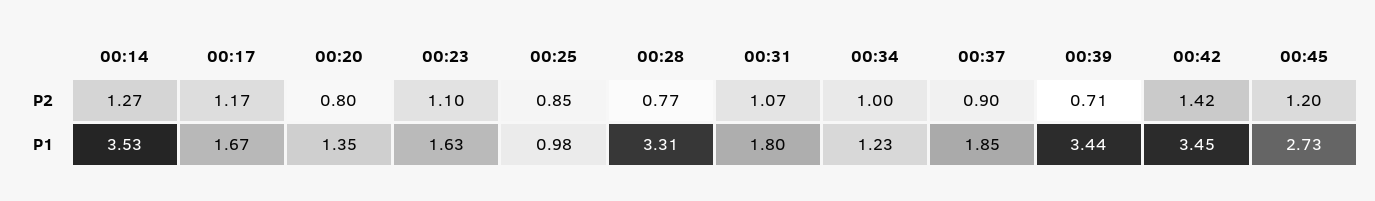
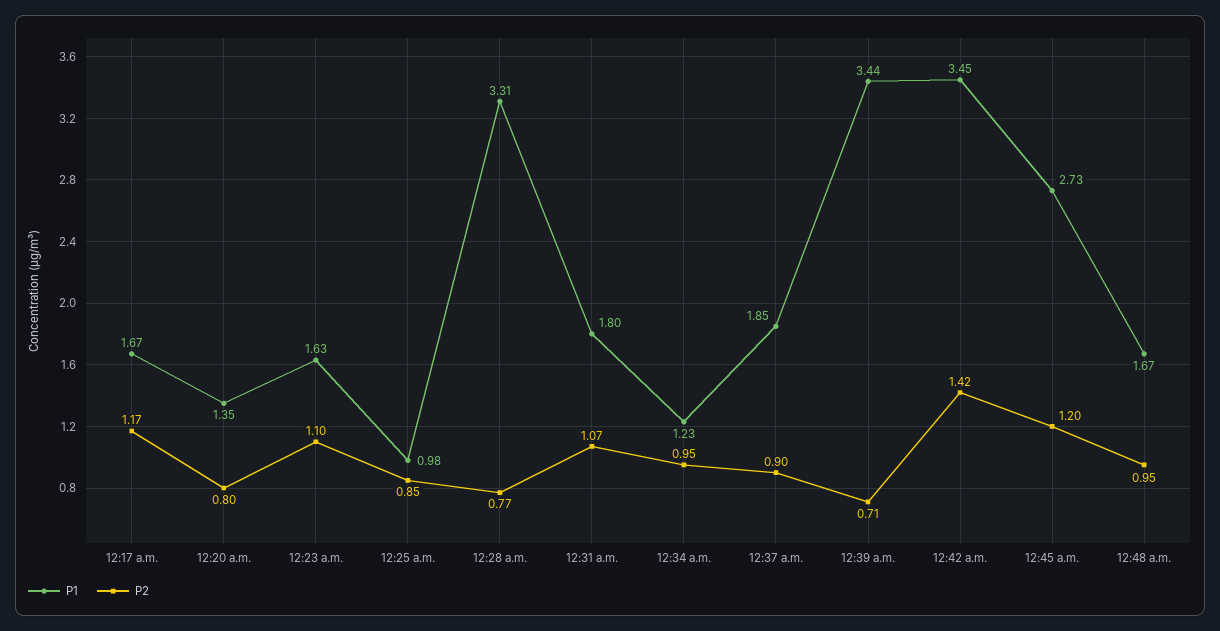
P2, 00:14: 1.27 -> none
P2, 00:34: 1 -> 0.95
P1, 00:14: 3.53 -> none
P1, 12:48 a.m.: none -> 1.67
P2, 12:48 a.m.: none -> 0.95

